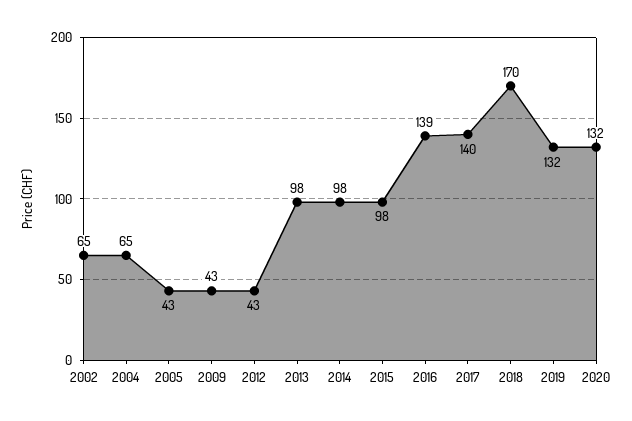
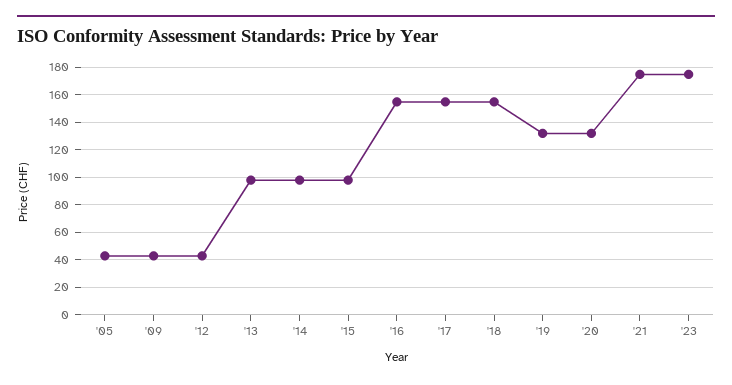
2002: 65 -> none
2004: 65 -> none
2016: 139 -> 155
2017: 140 -> 155
2018: 170 -> 155
'21: none -> 175
'23: none -> 175

